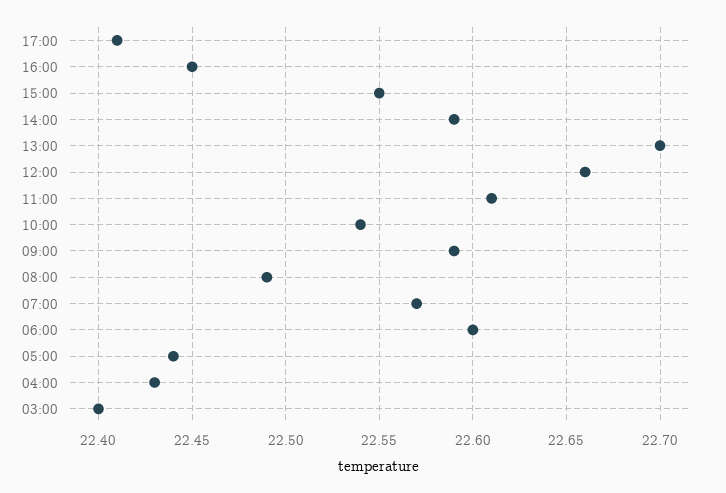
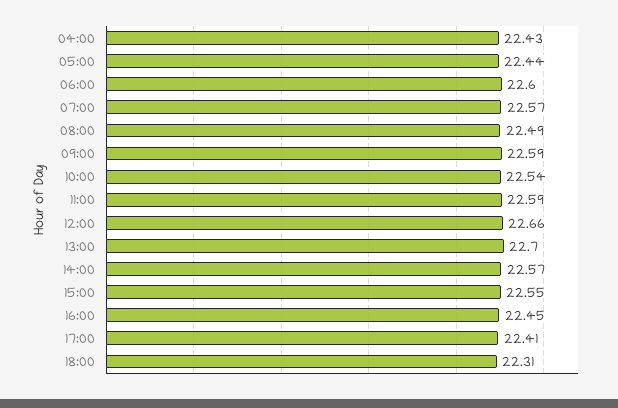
14:00: 22.59 -> 22.57
11:00: 22.61 -> 22.59
03:00: 22.4 -> none
18:00: none -> 22.31

